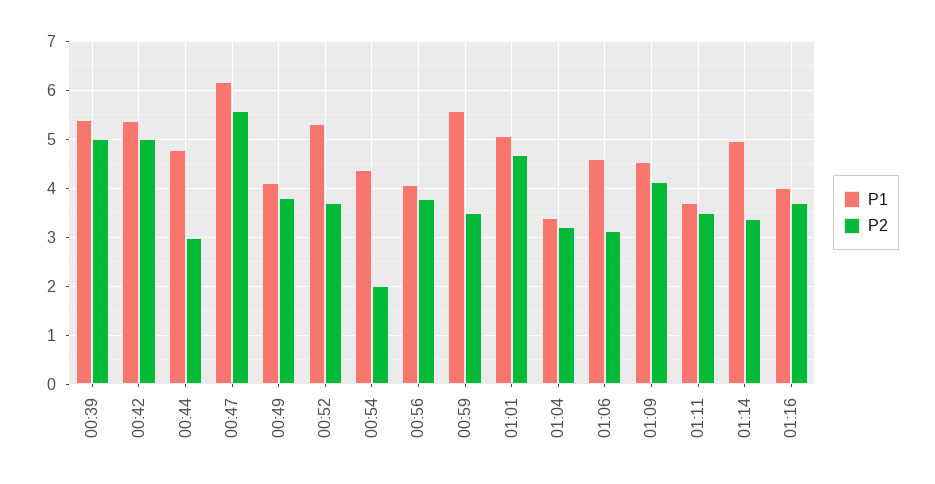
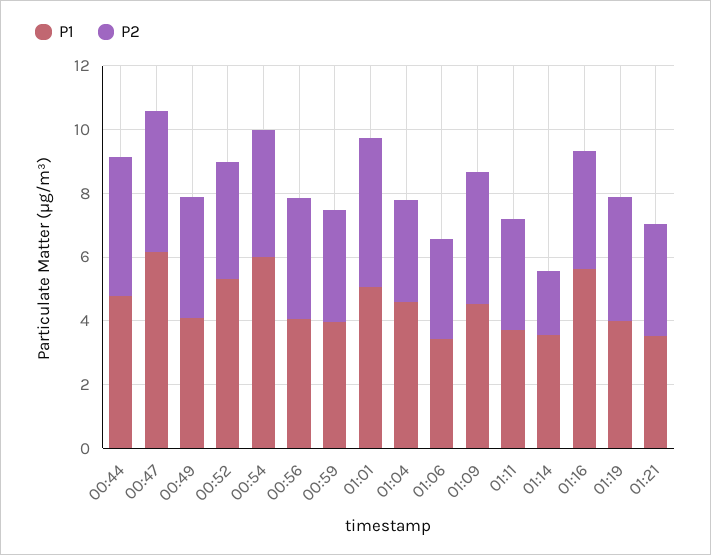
P1, 00:39: 5.4 -> none
P2, 00:39: 5 -> none
P1, 00:42: 5.4 -> none
P2, 00:42: 5 -> none
P2, 00:44: 3 -> 4.5
P2, 00:47: 5.6 -> 4.5
P1, 00:54: 4.4 -> 6
P2, 00:54: 2 -> 4
P1, 00:59: 5.6 -> 4
P1, 01:04: 3.4 -> 4.5
P1, 01:06: 4.6 -> 3.5
P1, 01:14: 5 -> 3.5
P2, 01:14: 3.4 -> 2
P1, 01:16: 4 -> 5.5
P1, 01:19: none -> 4
P2, 01:19: none -> 4
P1, 01:21: none -> 3.5
P2, 01:21: none -> 3.5

